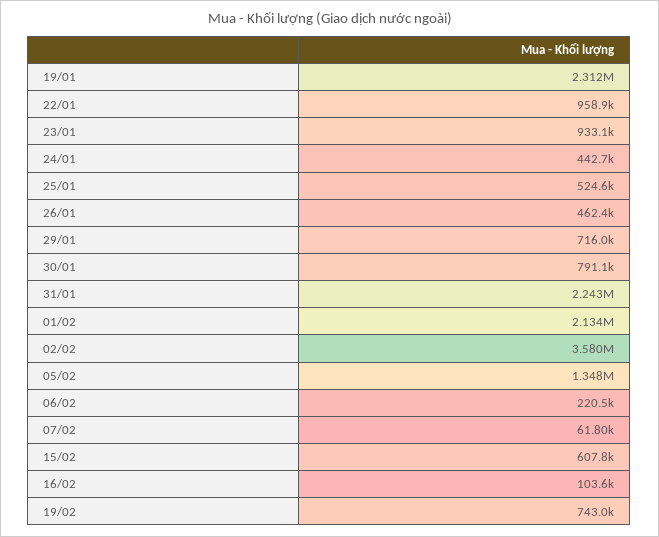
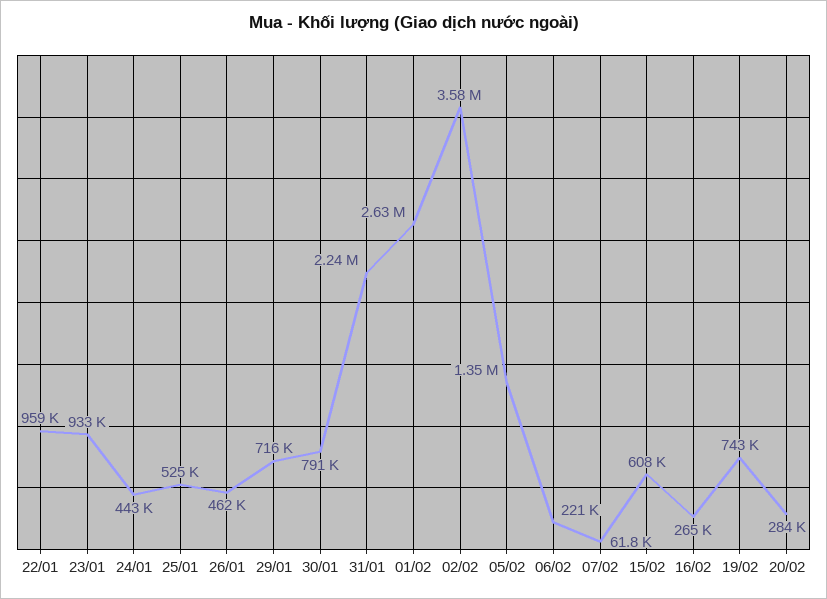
19/01: 2312000 -> none
01/02: 2134000 -> 2630000
16/02: 103600 -> 265000
20/02: none -> 284000

